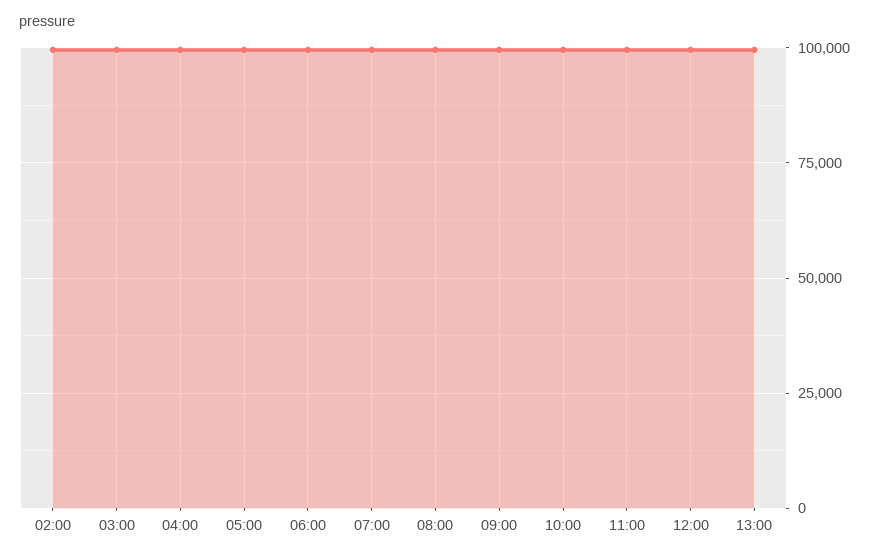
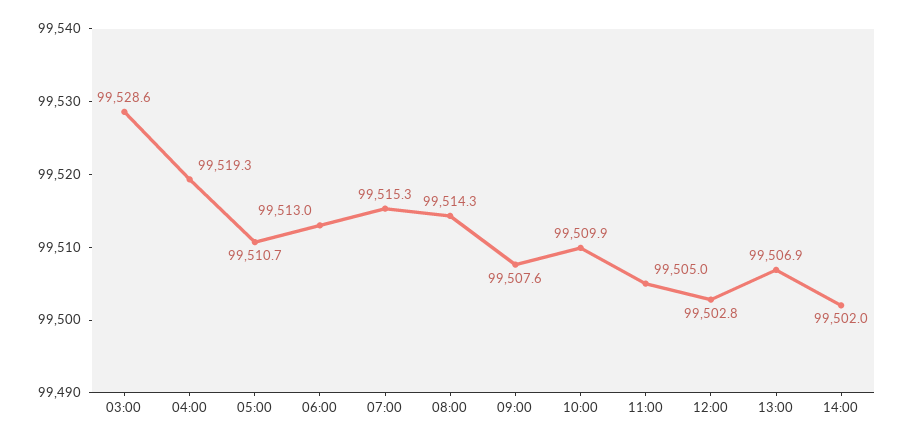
02:00: 100000 -> none
14:00: none -> 99502

